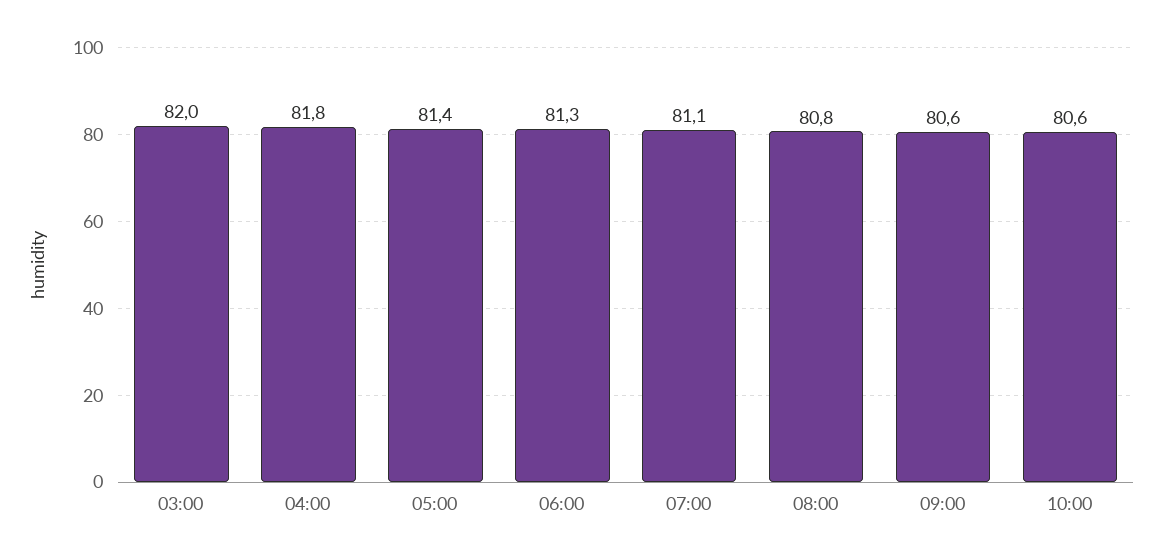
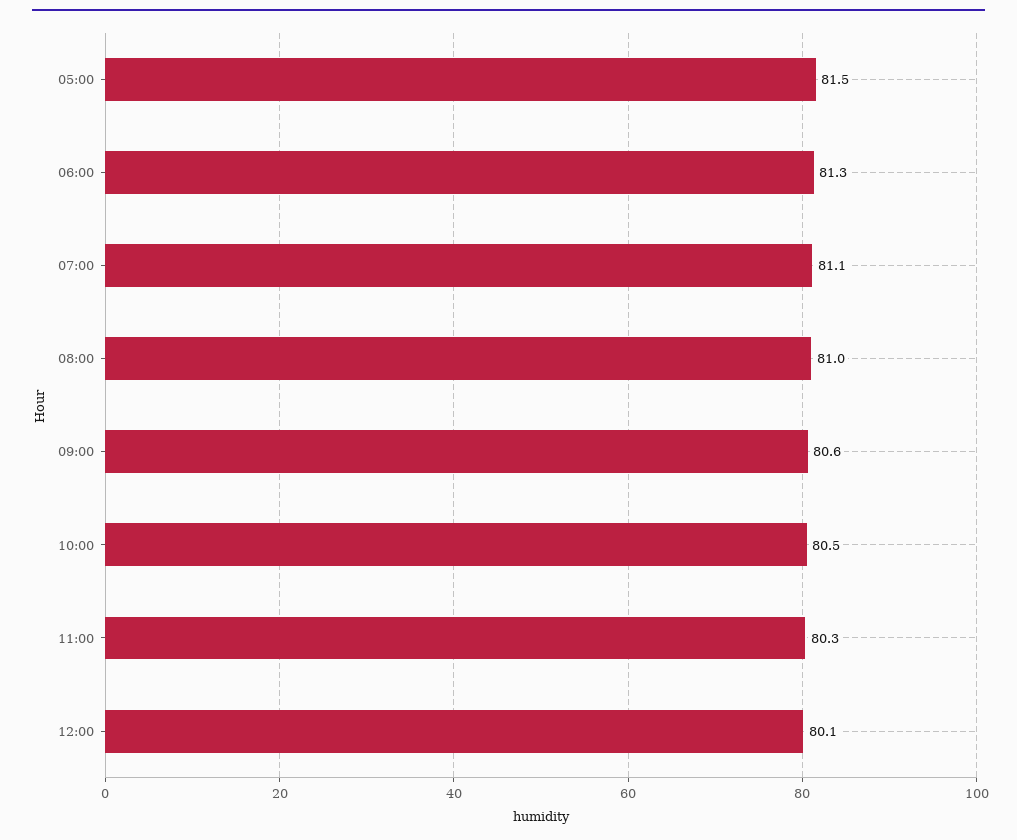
03:00: 82 -> none
04:00: 81.8 -> none
05:00: 81.4 -> 81.5
08:00: 80.8 -> 81
10:00: 80.6 -> 80.5
11:00: none -> 80.3
12:00: none -> 80.1

